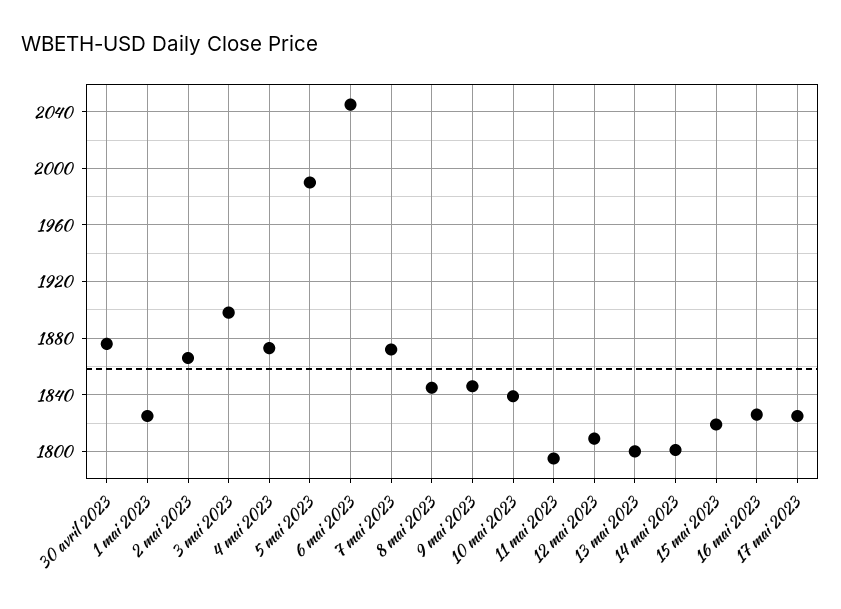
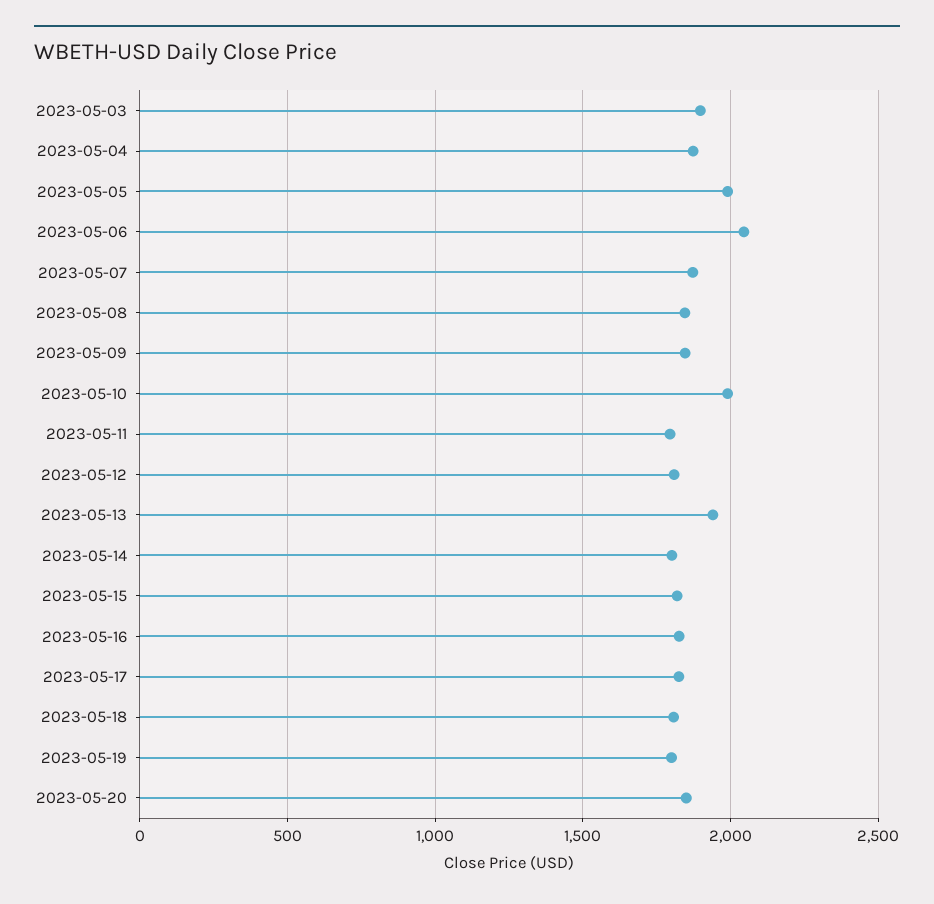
30 avril 2023: 1875 -> none
1 mai 2023: 1825 -> none
2 mai 2023: 1865 -> none
10 mai 2023: 1840 -> 2000
13 mai 2023: 1800 -> 1950
2023-05-18: none -> 1800
2023-05-19: none -> 1800
2023-05-20: none -> 1850

